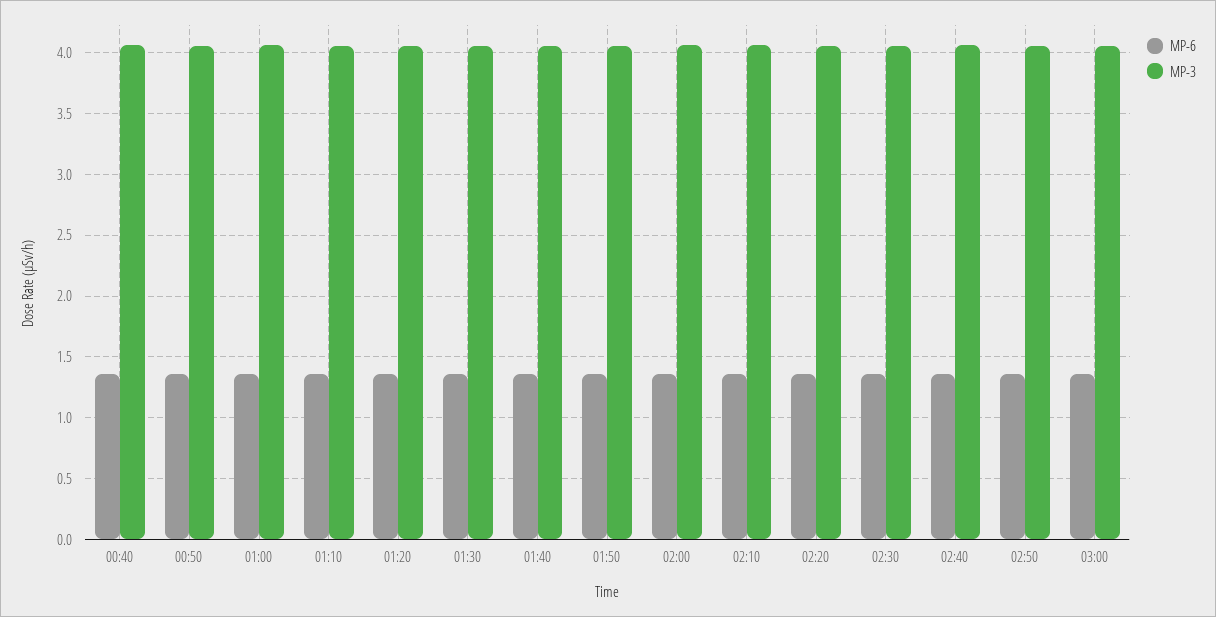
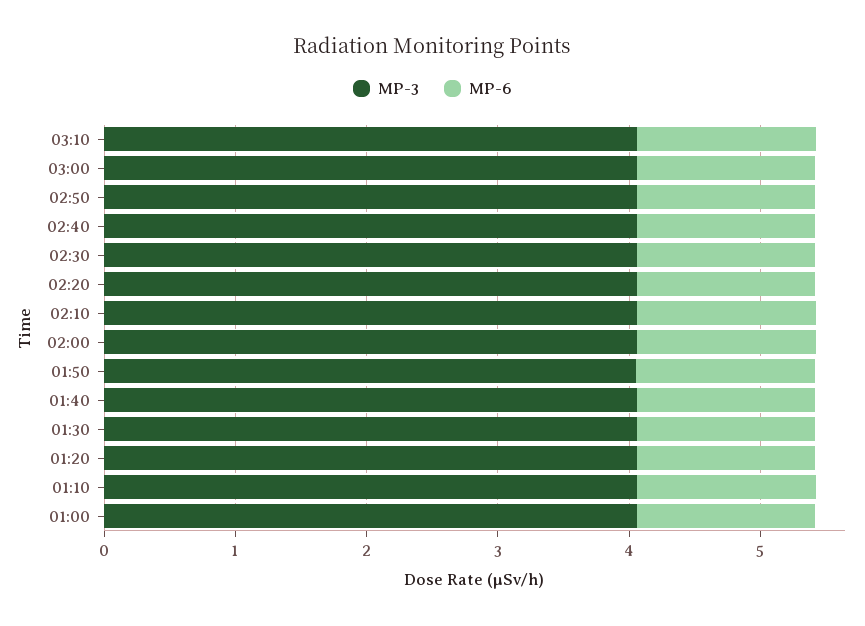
MP-6, 00:40: 1.35 -> none
MP-3, 00:40: 4.05 -> none
MP-6, 00:50: 1.35 -> none
MP-3, 00:50: 4.05 -> none
MP-3, 03:10: none -> 4
MP-6, 03:10: none -> 1.4

